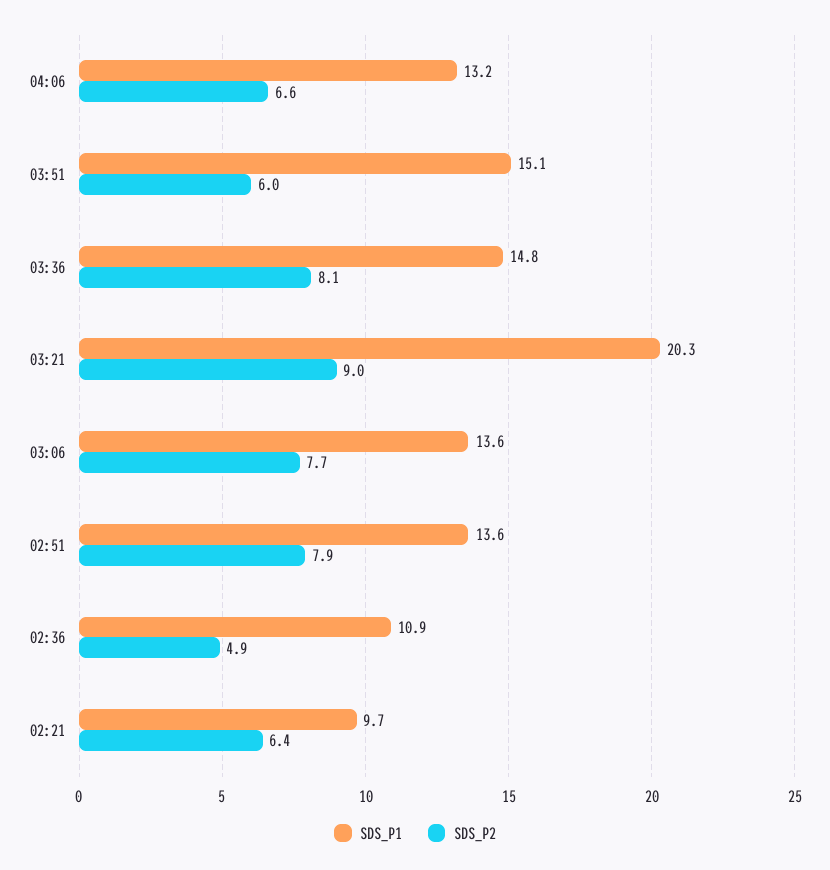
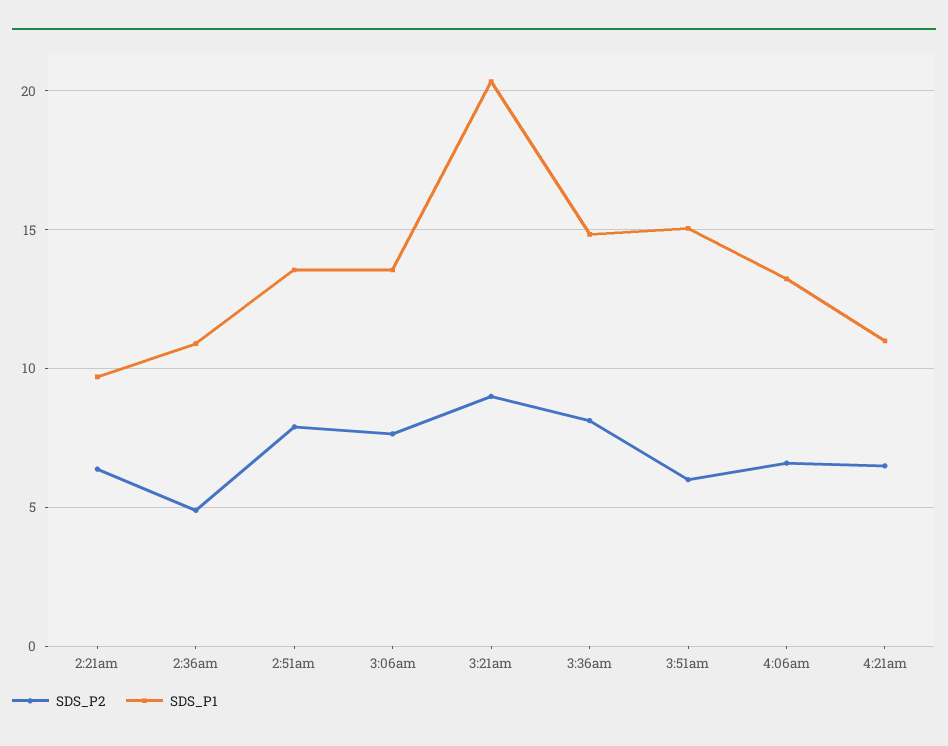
SDS_P2, 4:21am: none -> 6.5
SDS_P1, 4:21am: none -> 11

